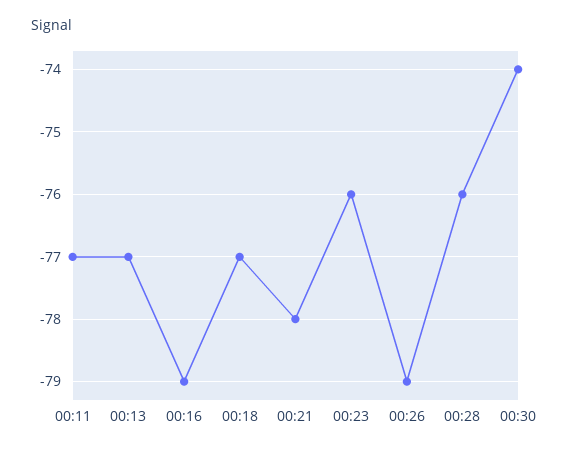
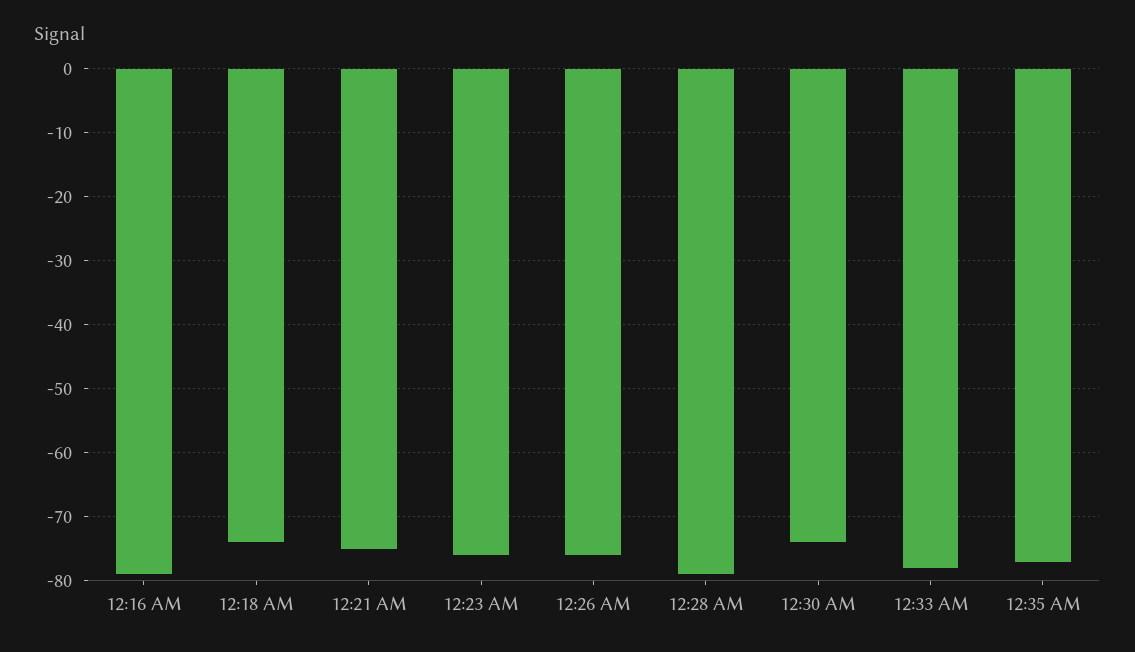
00:11: -77 -> none
00:13: -77 -> none
00:18: -77 -> -74
00:21: -78 -> -75
00:26: -79 -> -76
00:28: -76 -> -79
12:33 AM: none -> -78
12:35 AM: none -> -77

